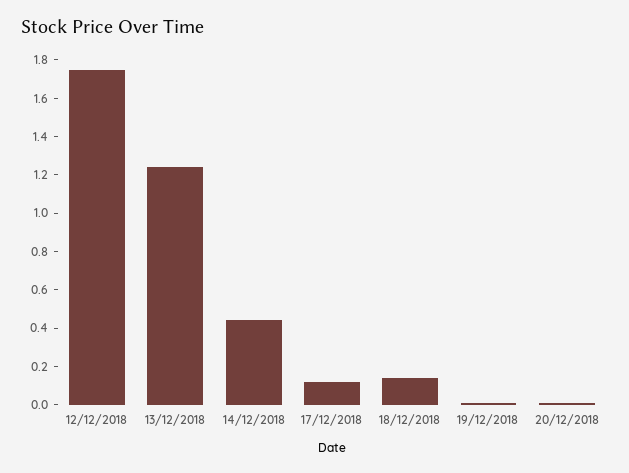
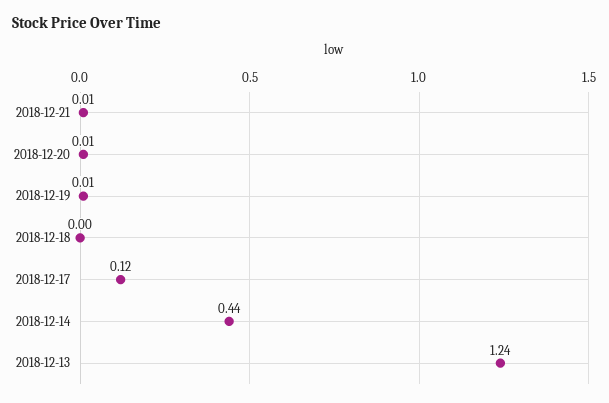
12/12/2018: 1.75 -> none
18/12/2018: 0.15 -> 0
2018-12-21: none -> 0.01

